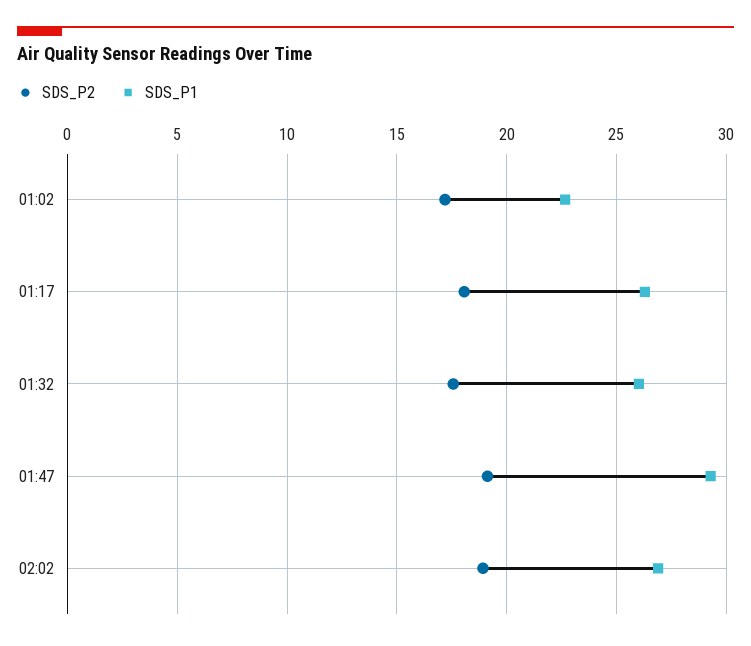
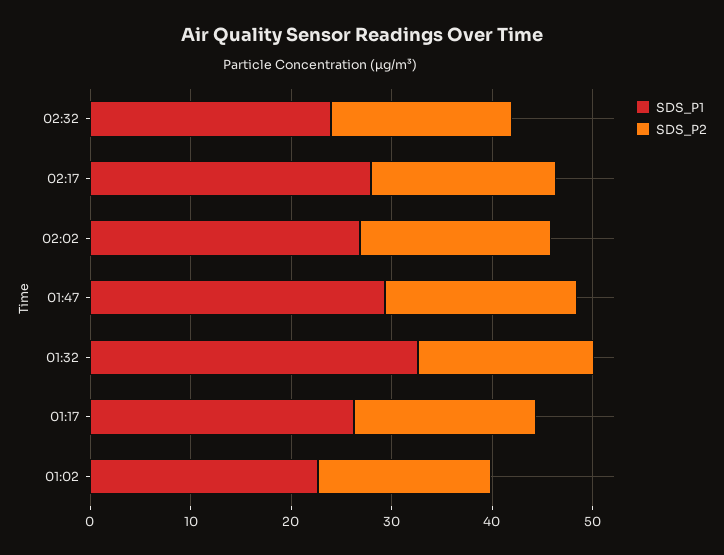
SDS_P1, 01:32: 26 -> 32
SDS_P1, 02:32: none -> 24
SDS_P2, 02:32: none -> 18
SDS_P1, 02:17: none -> 28
SDS_P2, 02:17: none -> 18

